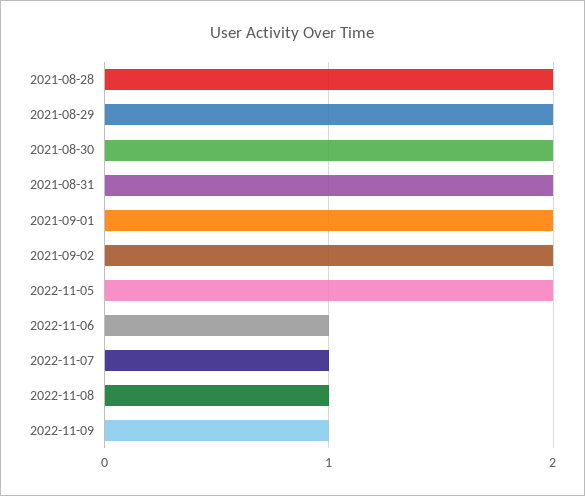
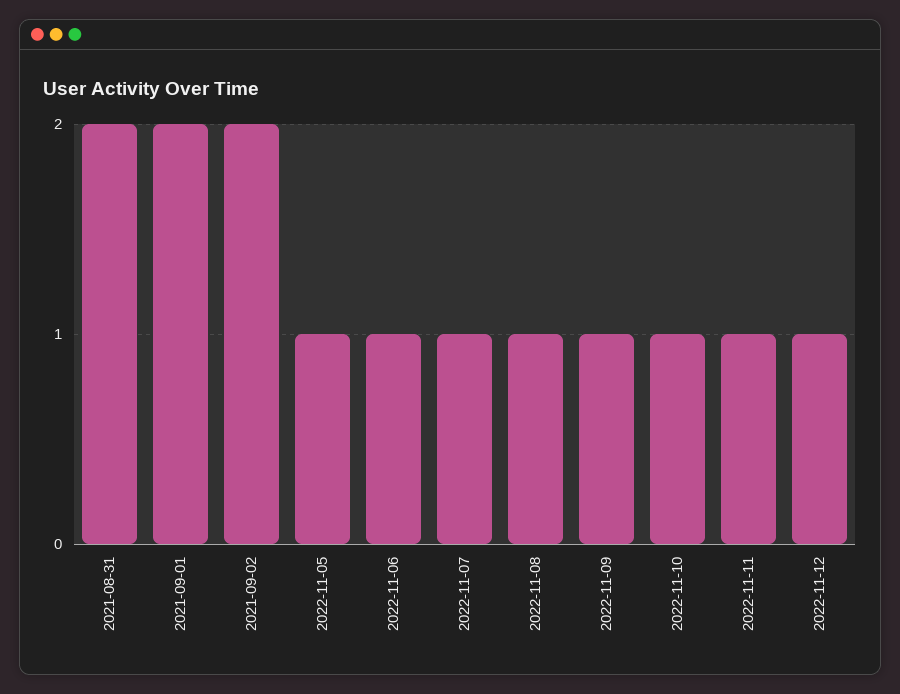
2021-08-28: 2 -> none
2021-08-29: 2 -> none
2021-08-30: 2 -> none
2022-11-05: 2 -> 1
2022-11-10: none -> 1
2022-11-11: none -> 1
2022-11-12: none -> 1

